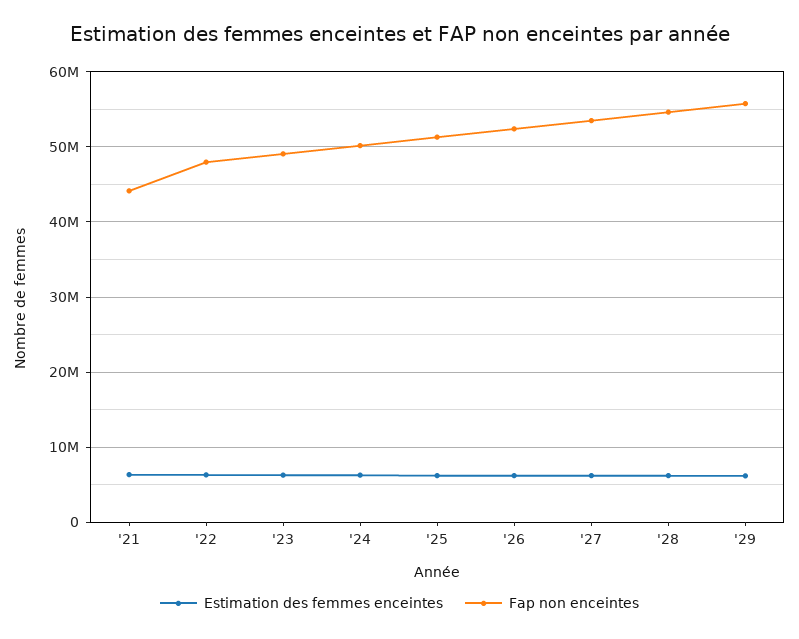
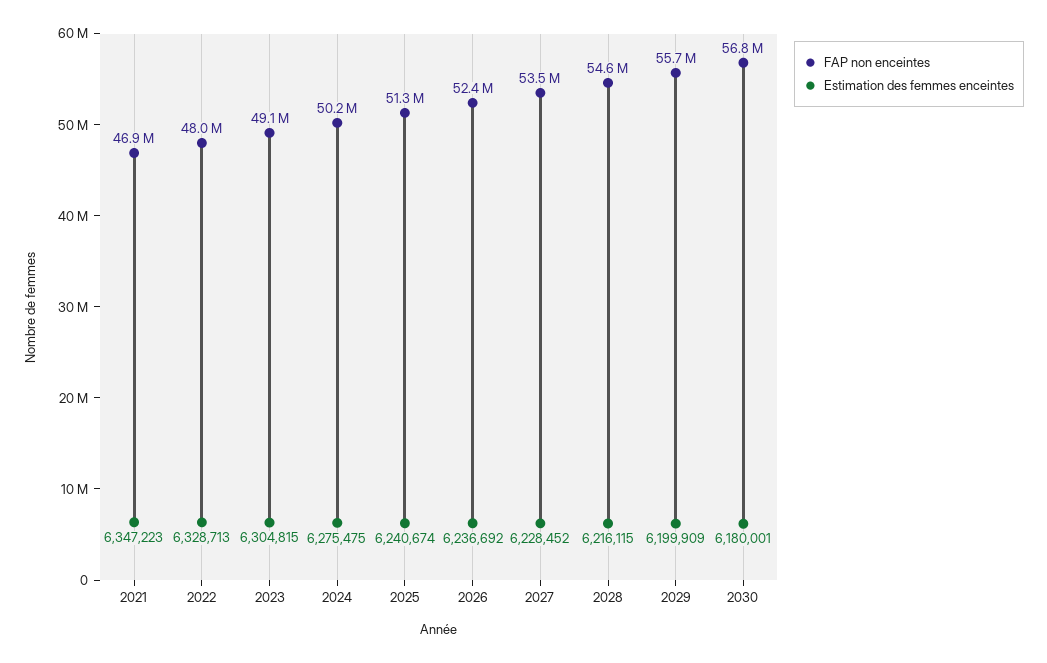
Fap non enceintes, '21: 44000000 -> 46900000
Fap non enceintes, 2030: none -> 56800000
Estimation des femmes enceintes, 2030: none -> 6180001

